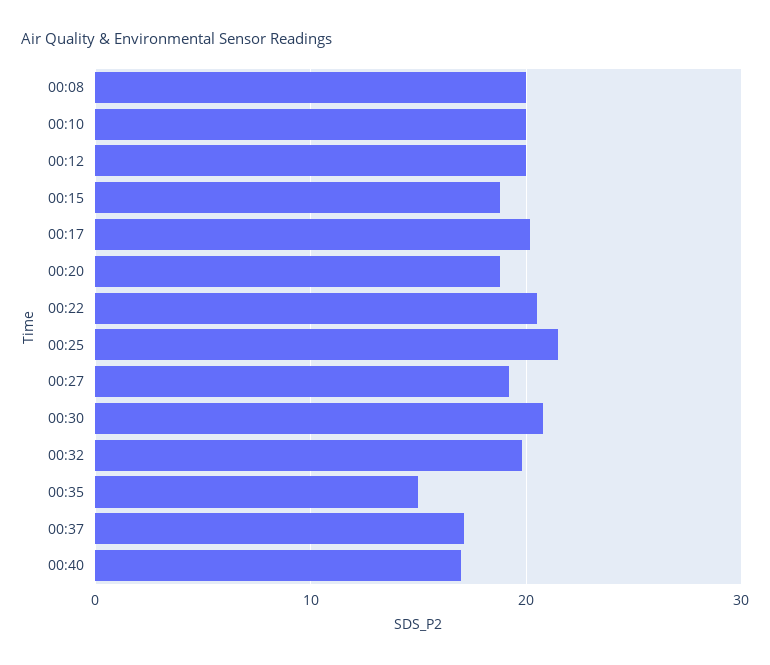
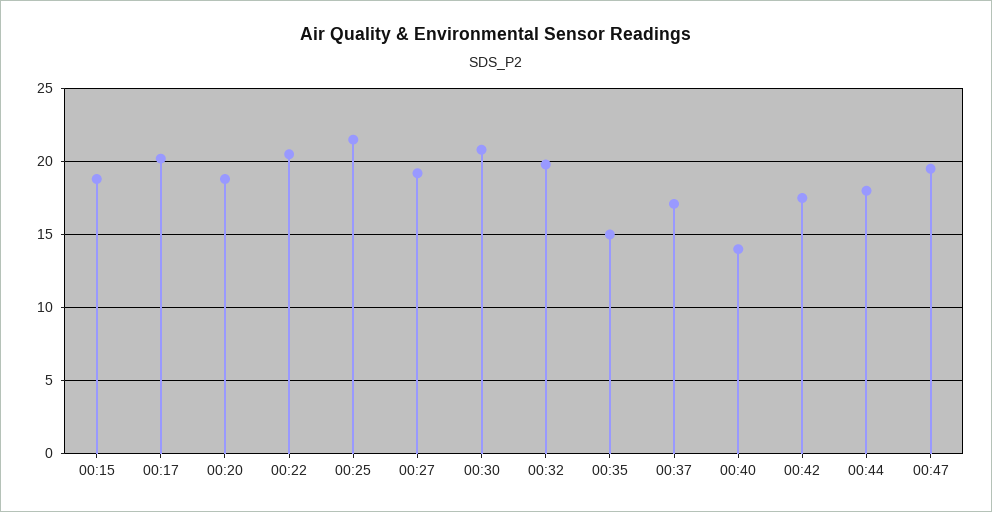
00:08: 20 -> none
00:10: 20 -> none
00:12: 20 -> none
00:40: 17 -> 14
00:42: none -> 17.5
00:44: none -> 18
00:47: none -> 19.5

